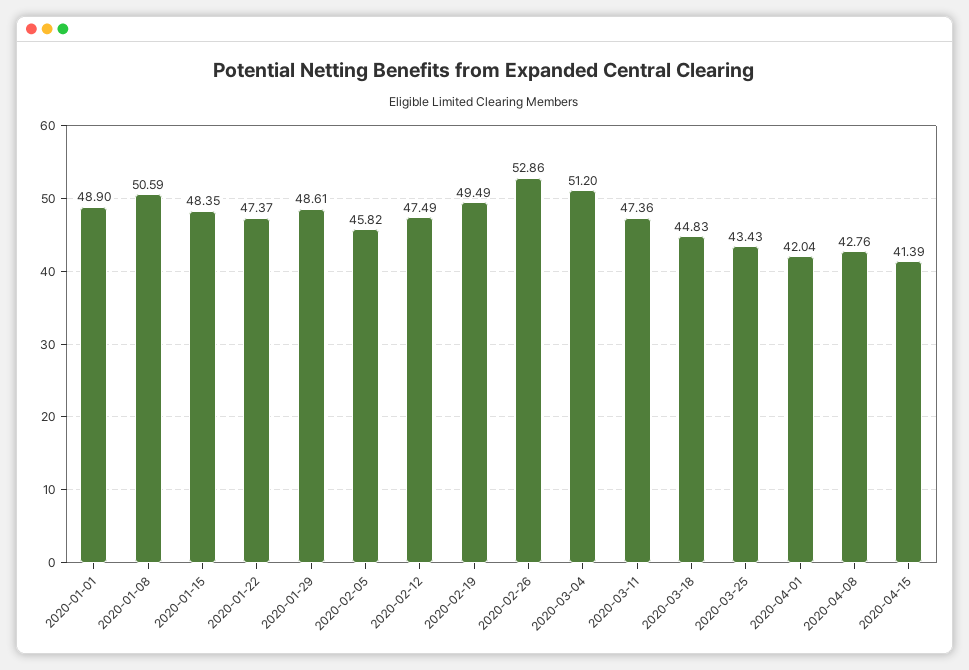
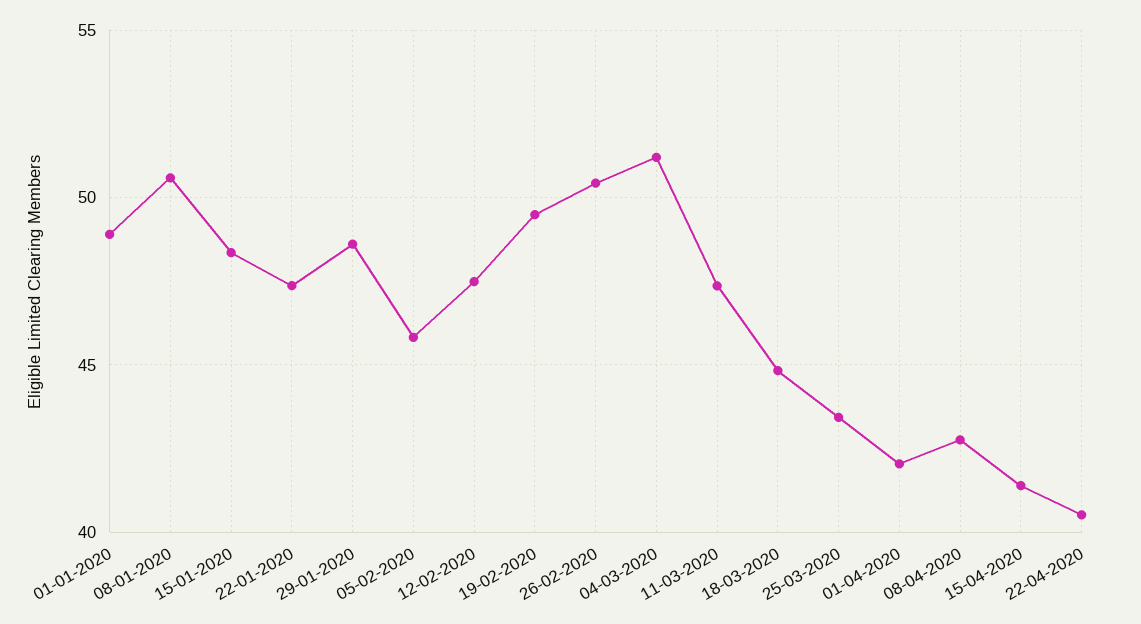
2020-02-26: 52.86 -> 50.5
22-04-2020: none -> 40.5

